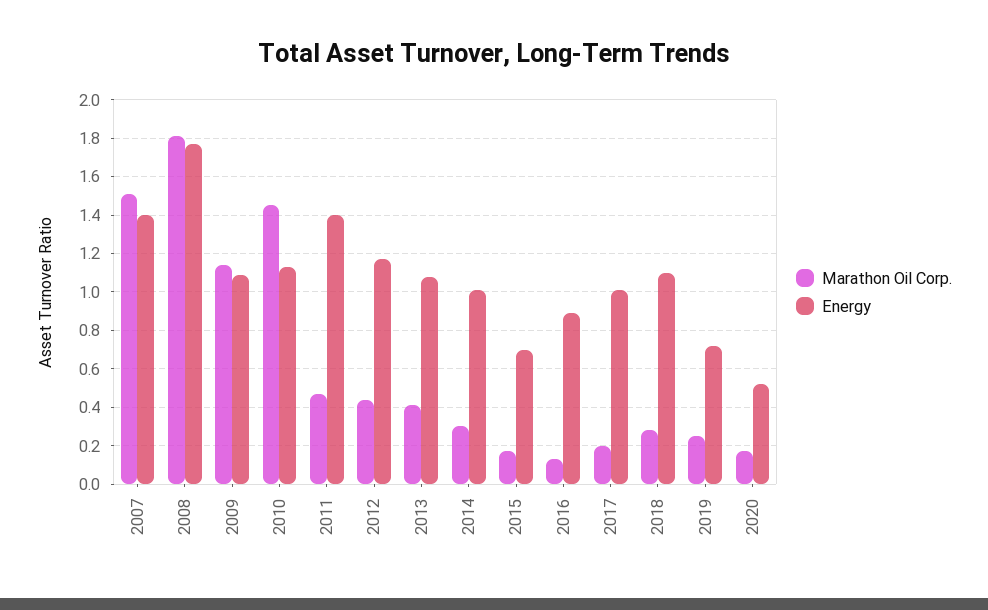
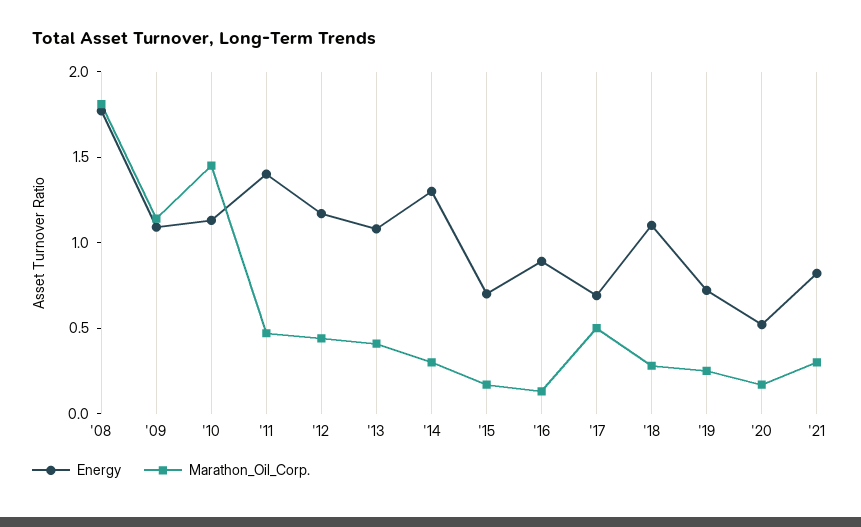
Marathon Oil Corp., 2007: 1.5 -> none
Energy, 2007: 1.4 -> none
Energy, 2014: 1 -> 1.3
Marathon Oil Corp., 2017: 0.2 -> 0.5
Energy, 2017: 1 -> 0.7
Energy, '21: none -> 0.8
Marathon Oil Corp., '21: none -> 0.3

